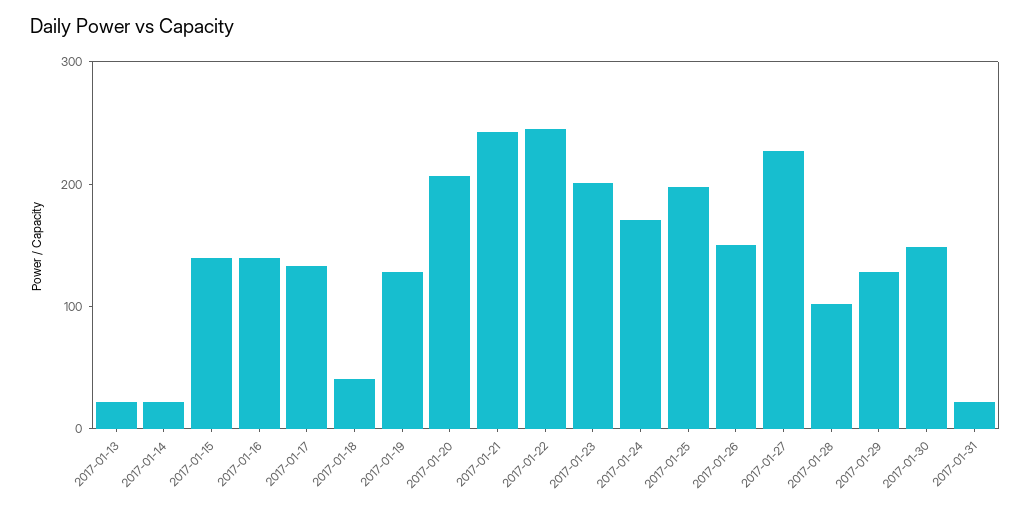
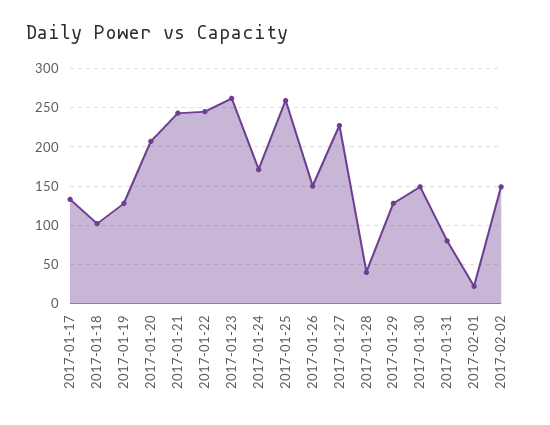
2017-01-13: 20 -> none
2017-01-14: 20 -> none
2017-01-15: 140 -> none
2017-01-16: 140 -> none
2017-01-18: 40 -> 100
2017-01-23: 200 -> 260
2017-01-25: 200 -> 260
2017-01-28: 100 -> 40
2017-01-31: 20 -> 80
2017-02-01: none -> 20
2017-02-02: none -> 150

